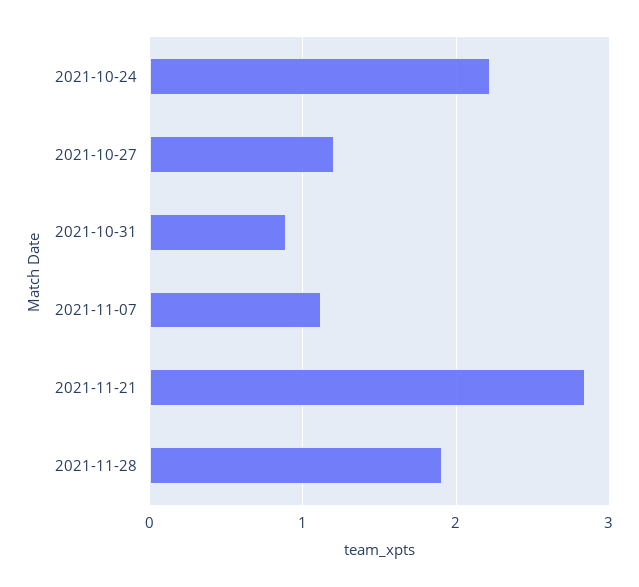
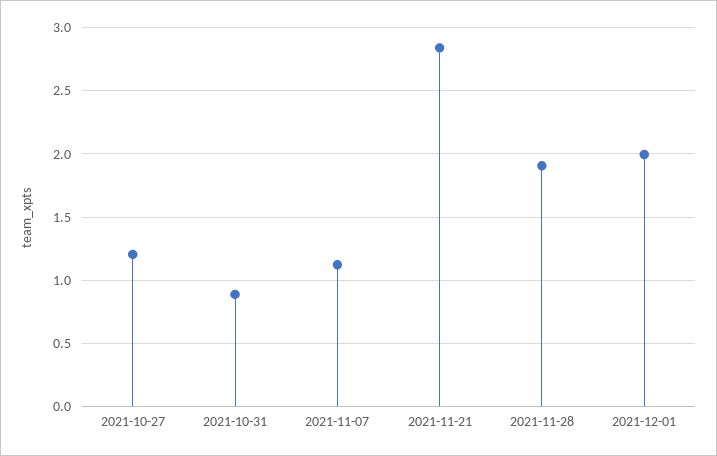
2021-10-24: 2.2 -> none
2021-12-01: none -> 2

